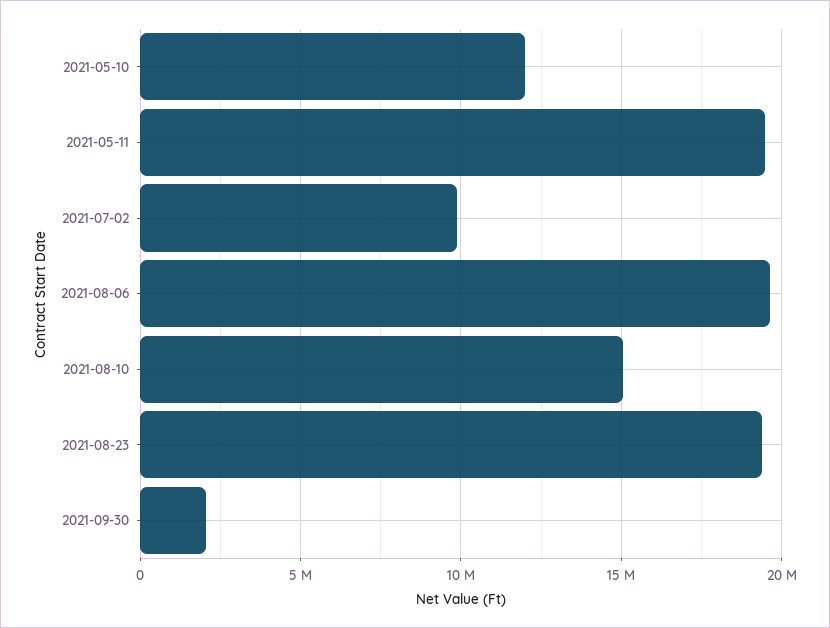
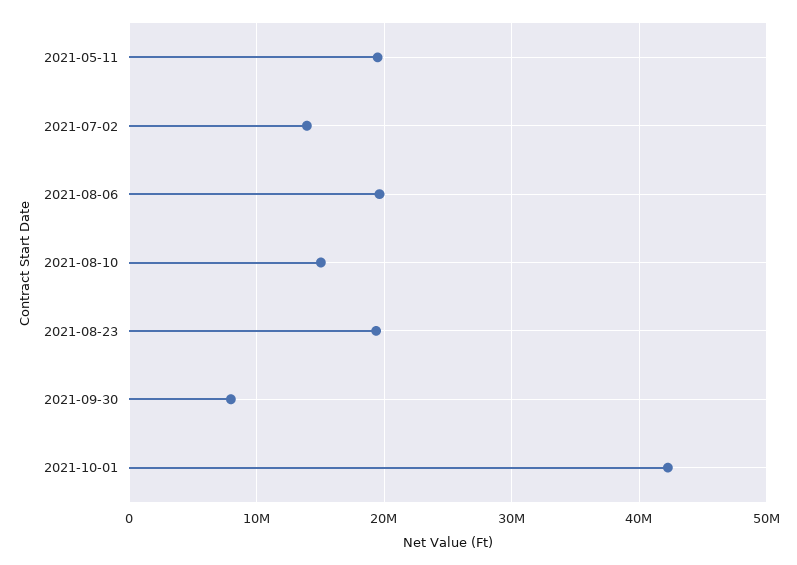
2021-05-10: 12000000 -> none
2021-07-02: 10000000 -> 14000000
2021-09-30: 2000000 -> 8000000
2021-10-01: none -> 42000000

